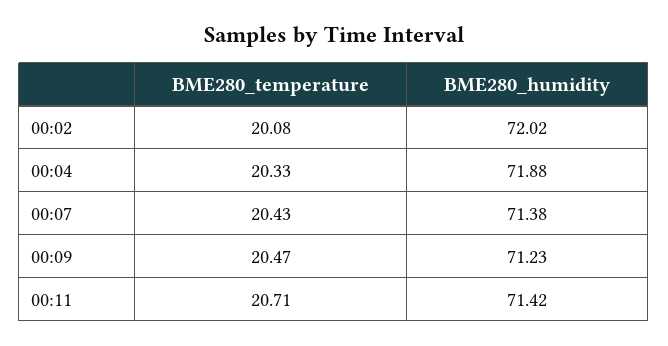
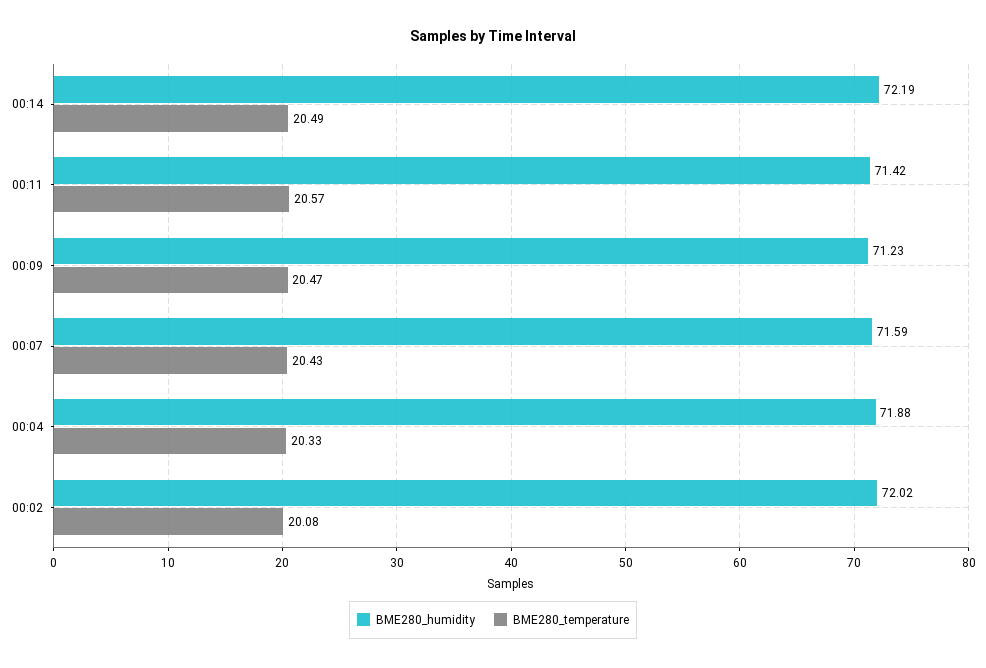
BME280_humidity, 00:07: 71.38 -> 71.59
BME280_temperature, 00:11: 20.71 -> 20.57
BME280_humidity, 00:14: none -> 72.19
BME280_temperature, 00:14: none -> 20.49

